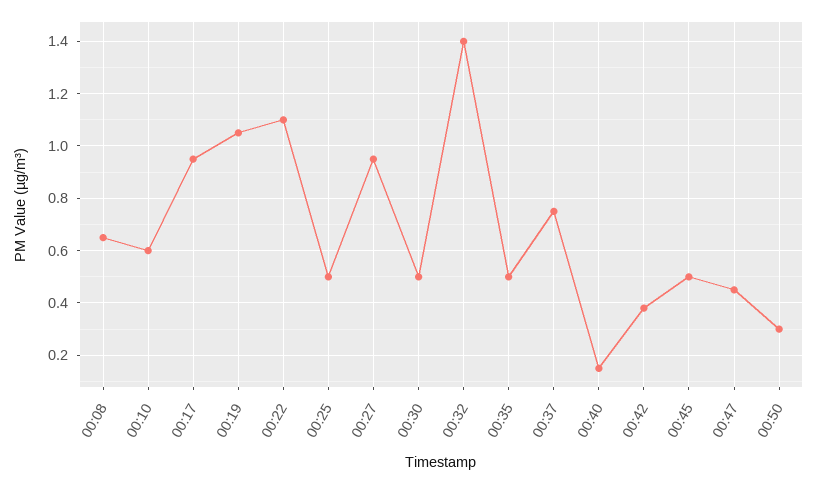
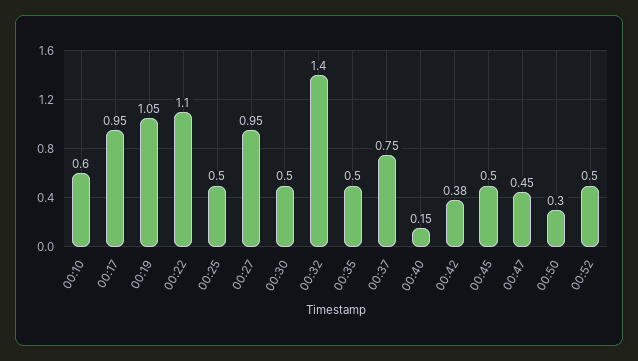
00:08: 0.65 -> none
00:52: none -> 0.5

